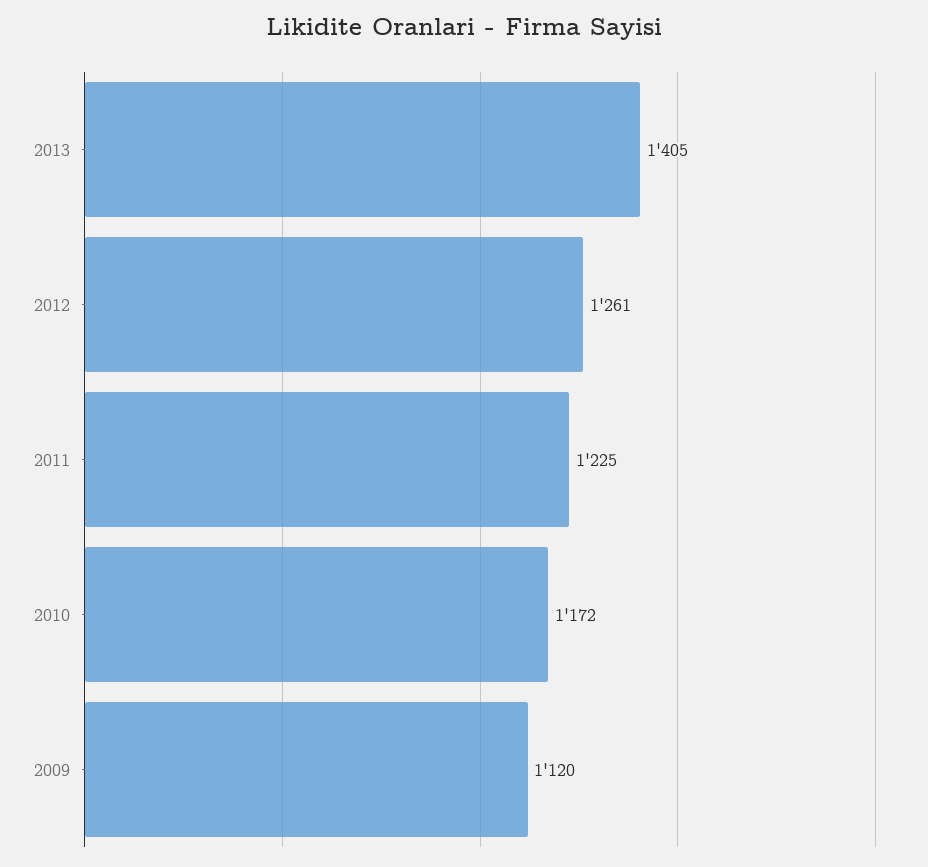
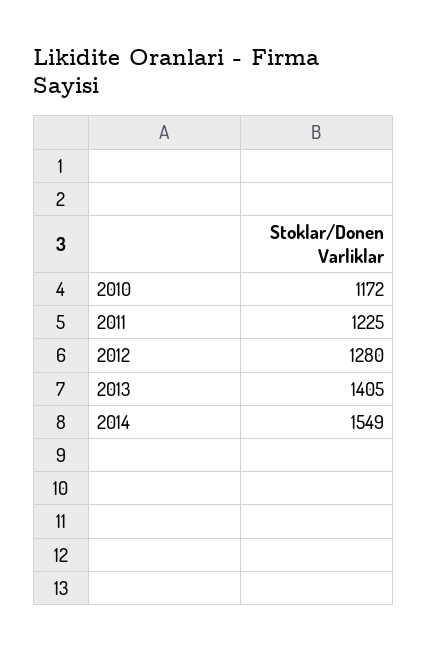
2012: 1261 -> 1280
2009: 1120 -> none
2014: none -> 1549

